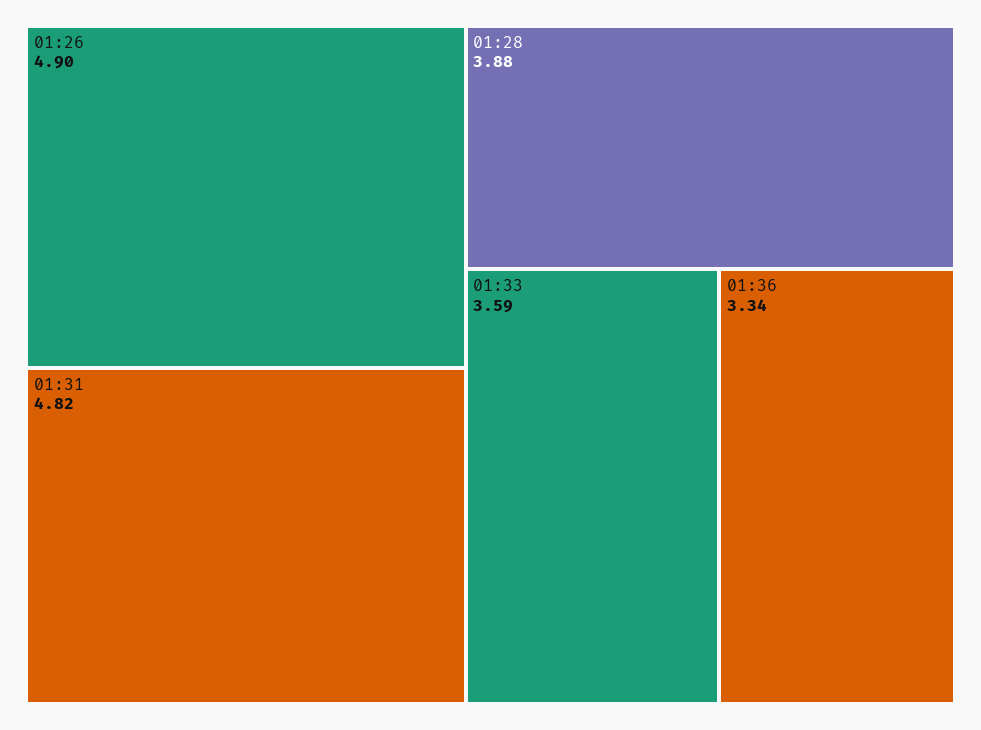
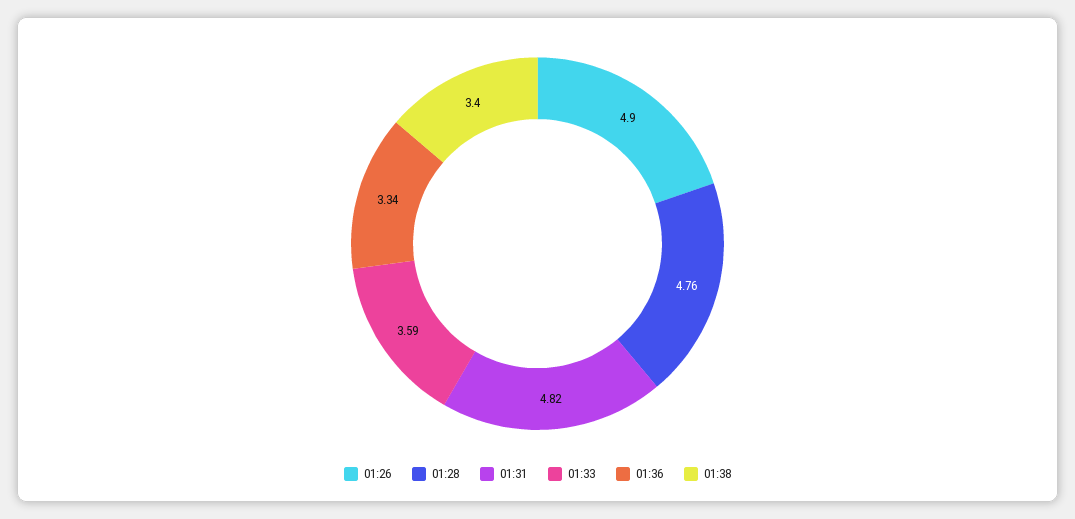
01:28: 3.88 -> 4.76
01:38: none -> 3.4

